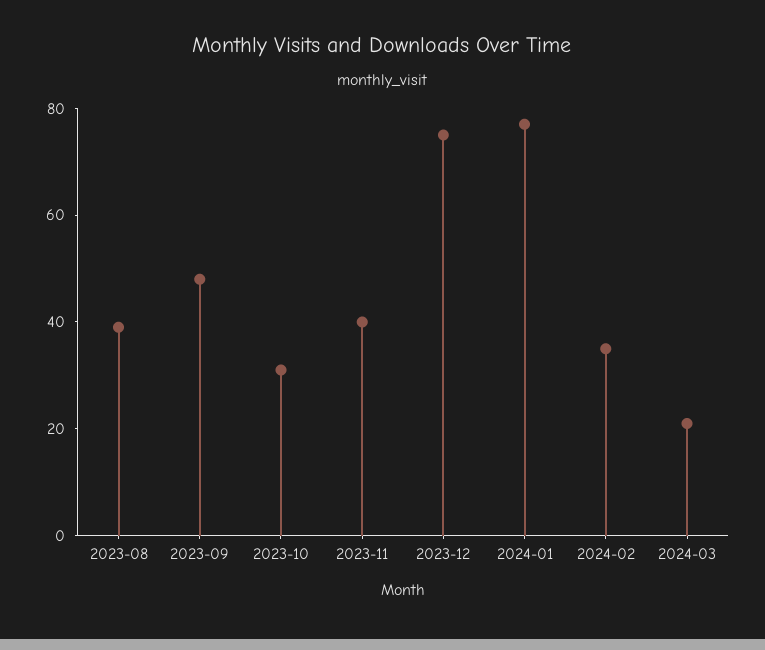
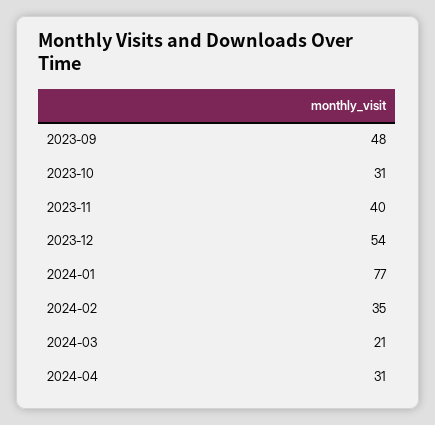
2023-08: 40 -> none
2023-12: 75 -> 54
2024-04: none -> 31

